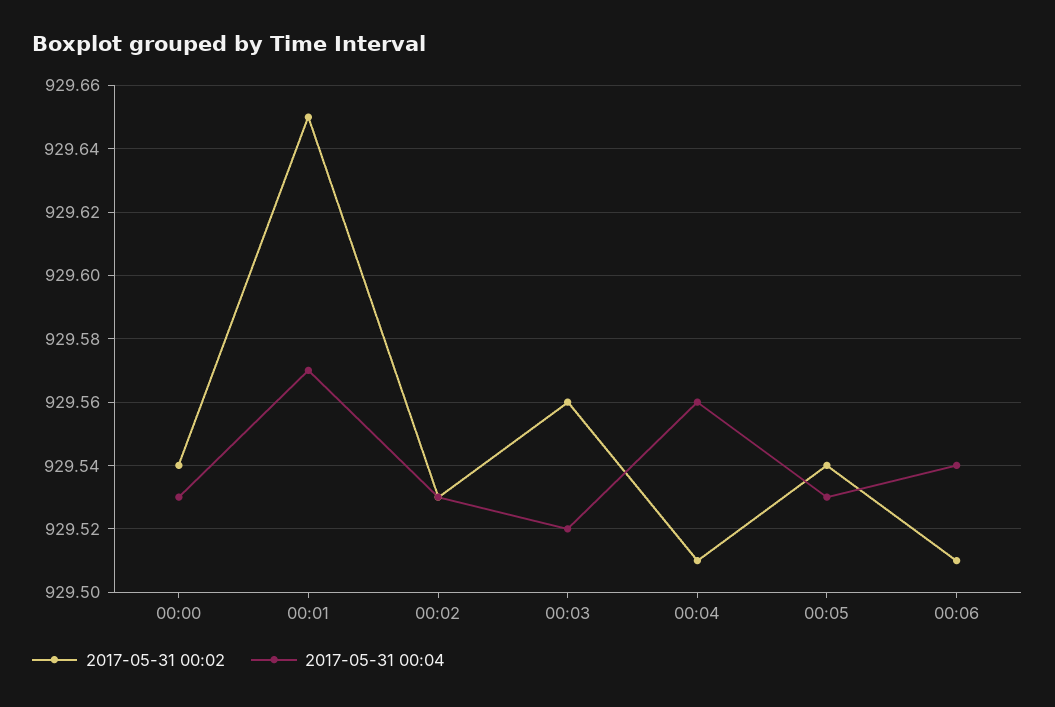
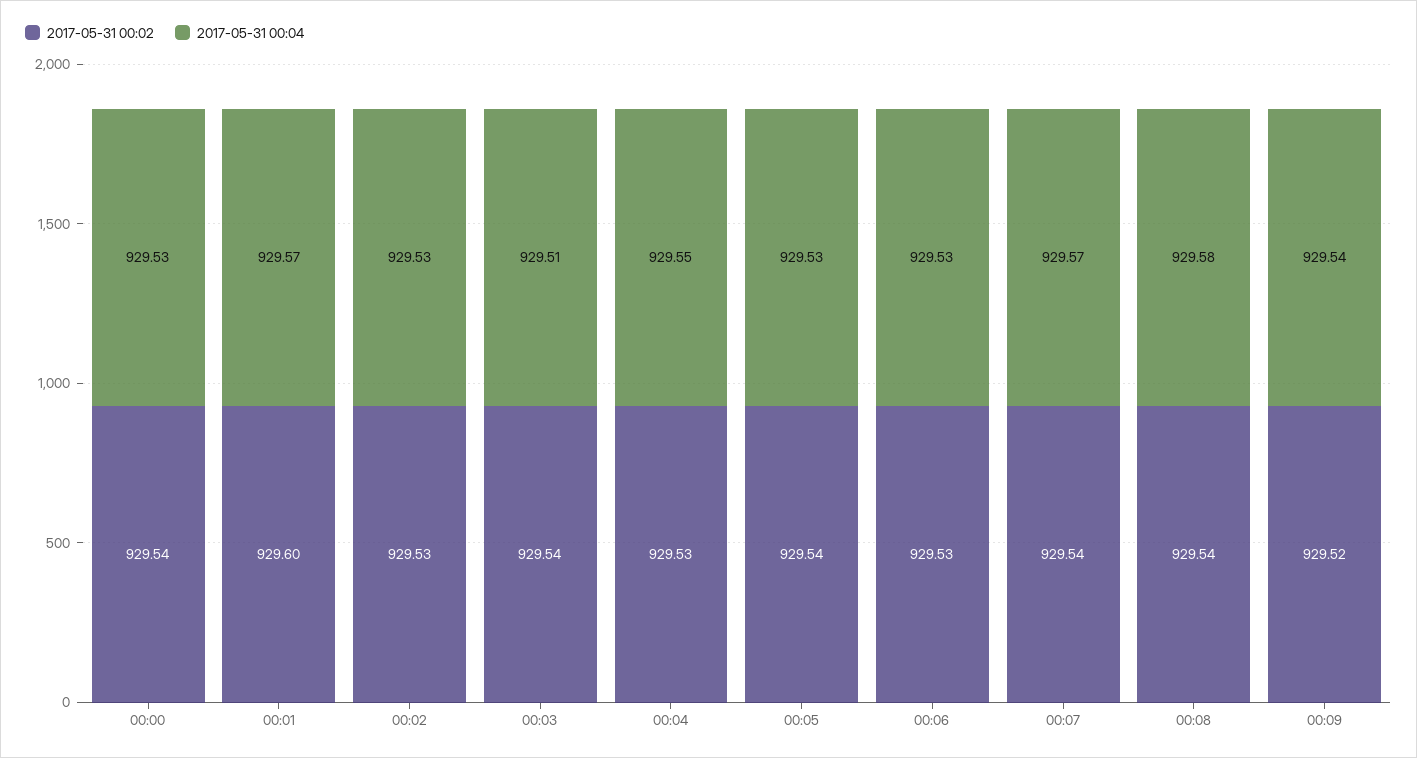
2017-05-31 00:02, 00:01: 929.65 -> 929.6
2017-05-31 00:02, 00:03: 929.56 -> 929.54
2017-05-31 00:04, 00:03: 929.52 -> 929.51
2017-05-31 00:02, 00:04: 929.51 -> 929.53
2017-05-31 00:04, 00:04: 929.56 -> 929.55
2017-05-31 00:02, 00:06: 929.51 -> 929.53
2017-05-31 00:04, 00:06: 929.54 -> 929.53
2017-05-31 00:02, 00:07: none -> 929.54
2017-05-31 00:04, 00:07: none -> 929.57
2017-05-31 00:02, 00:08: none -> 929.54
2017-05-31 00:04, 00:08: none -> 929.58
2017-05-31 00:02, 00:09: none -> 929.52
2017-05-31 00:04, 00:09: none -> 929.54

